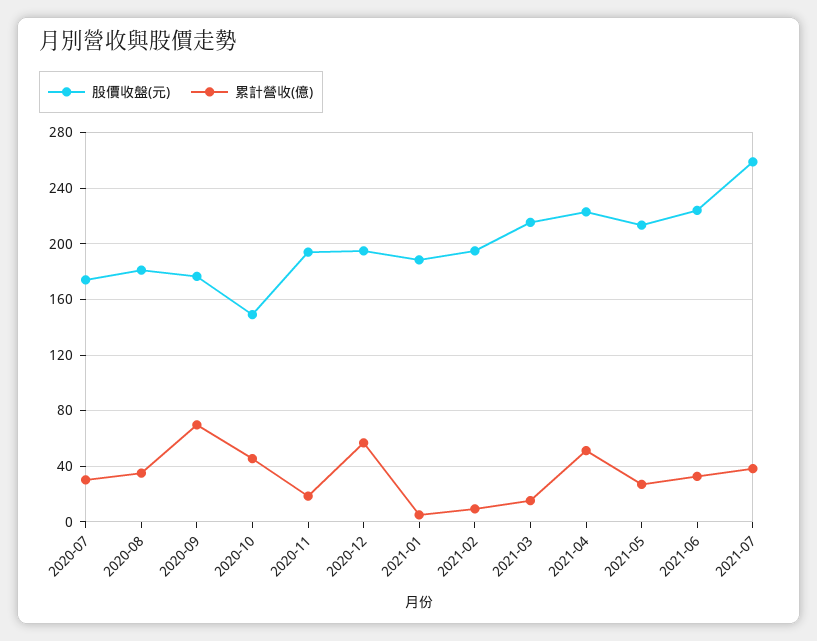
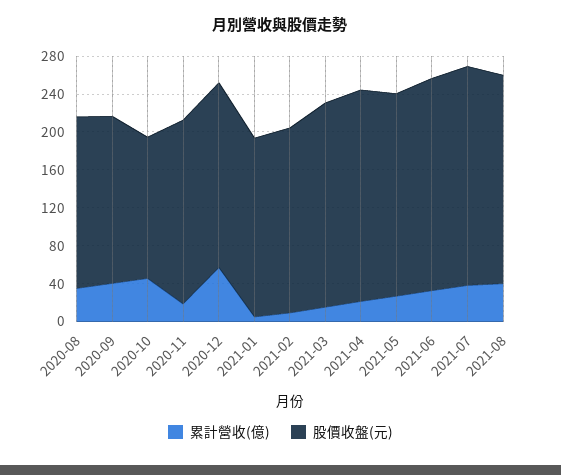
股價收盤(元), 2020-07: 175 -> none
累計營收(億), 2020-07: 30 -> none
累計營收(億), 2020-09: 70 -> 40
累計營收(億), 2021-04: 50 -> 20
股價收盤(元), 2021-07: 260 -> 230
累計營收(億), 2021-08: none -> 40
股價收盤(元), 2021-08: none -> 220

